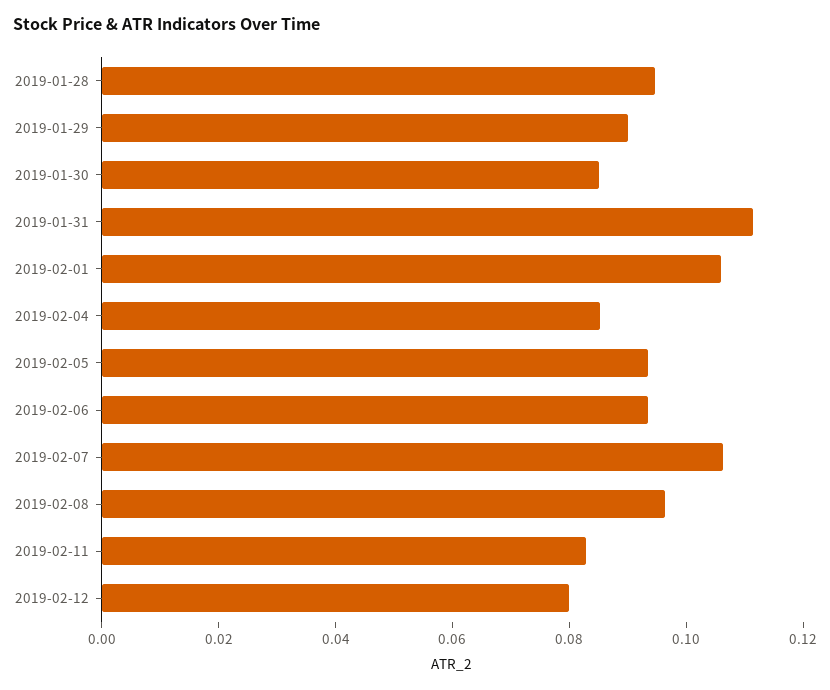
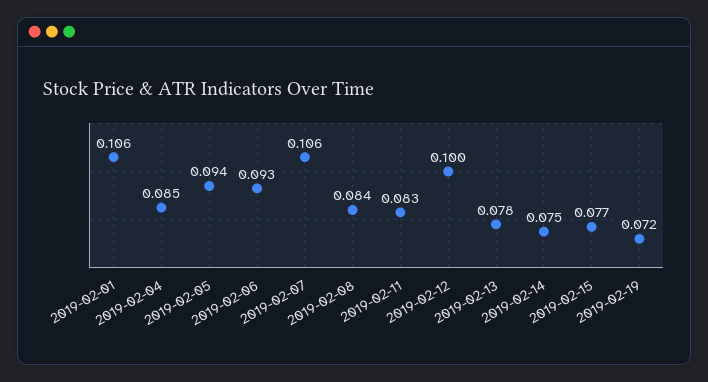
2019-01-28: 0.095 -> none
2019-01-29: 0.09 -> none
2019-01-30: 0.085 -> none
2019-01-31: 0.11 -> none
2019-02-08: 0.095 -> 0.084
2019-02-12: 0.08 -> 0.1
2019-02-13: none -> 0.078
2019-02-14: none -> 0.075
2019-02-15: none -> 0.077
2019-02-19: none -> 0.072

